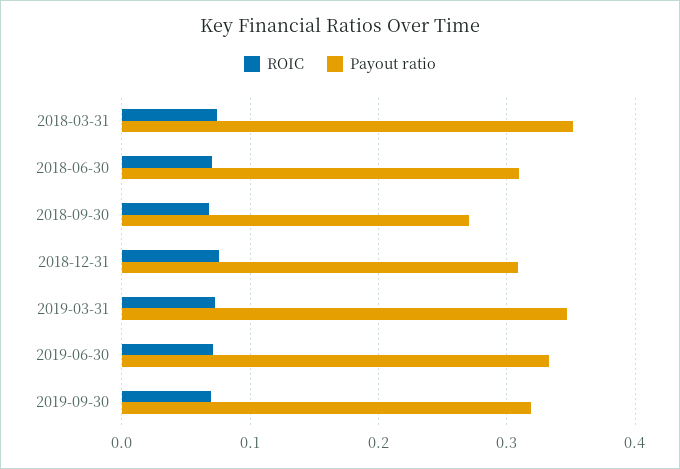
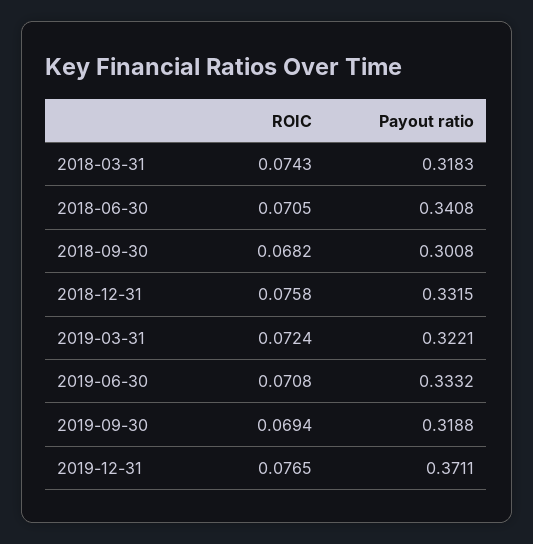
Payout ratio, 2018-03-31: 0.35 -> 0.3183
Payout ratio, 2018-06-30: 0.31 -> 0.3408
Payout ratio, 2018-09-30: 0.27 -> 0.3008
Payout ratio, 2018-12-31: 0.31 -> 0.3315
Payout ratio, 2019-03-31: 0.35 -> 0.3221
ROIC, 2019-12-31: none -> 0.0765
Payout ratio, 2019-12-31: none -> 0.3711

